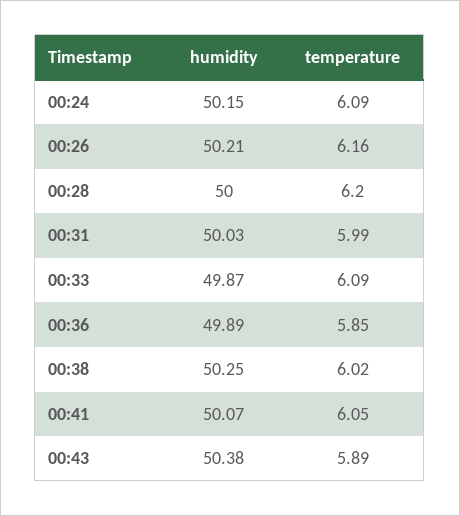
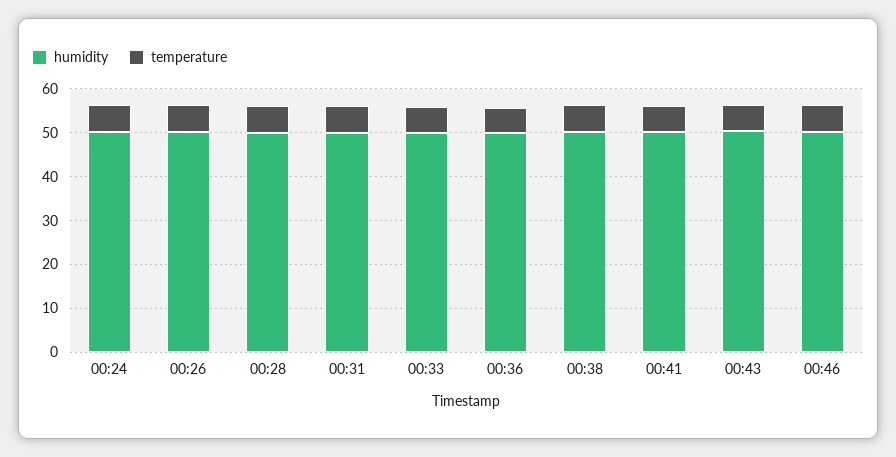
humidity, 00:46: none -> 50
temperature, 00:46: none -> 6

